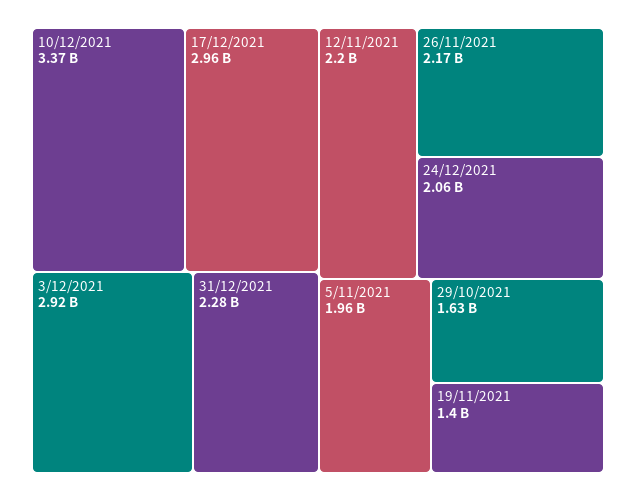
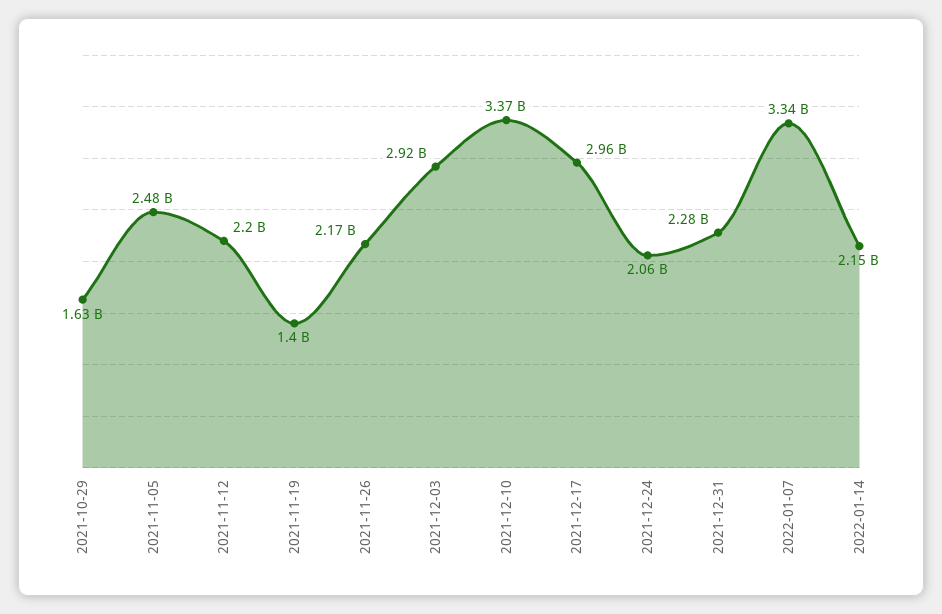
5/11/2021: 1960000000 -> 2480000000
2022-01-07: none -> 3340000000
2022-01-14: none -> 2150000000

